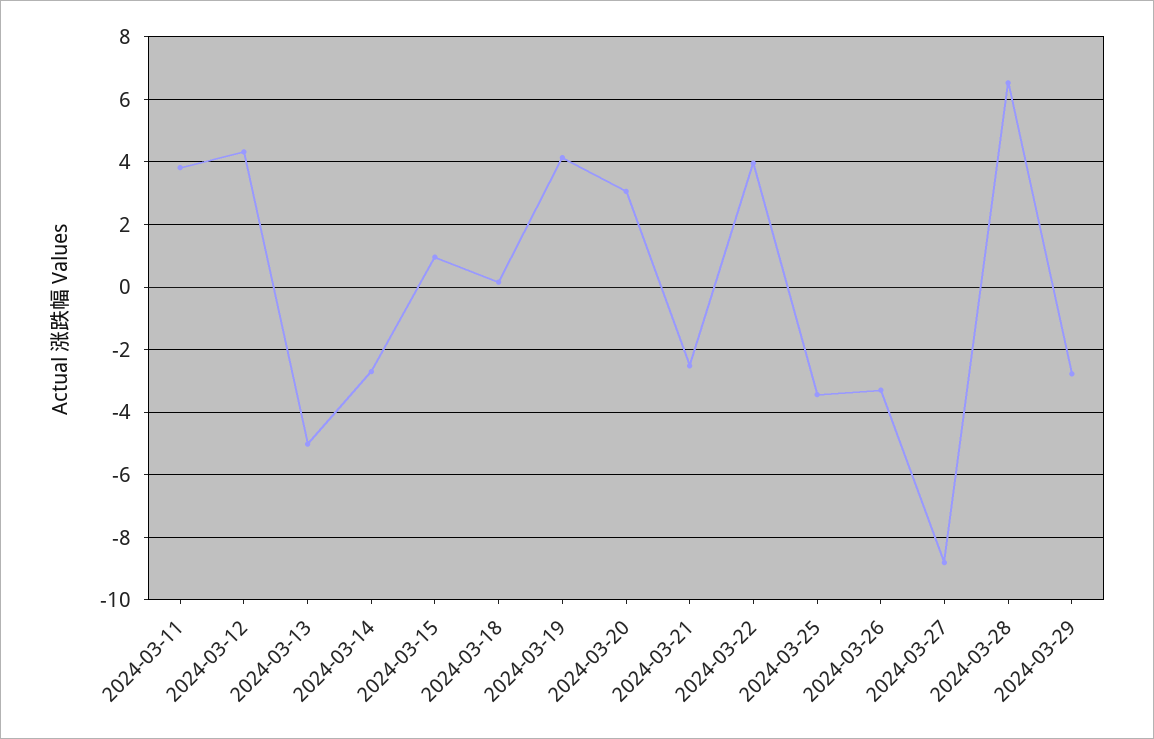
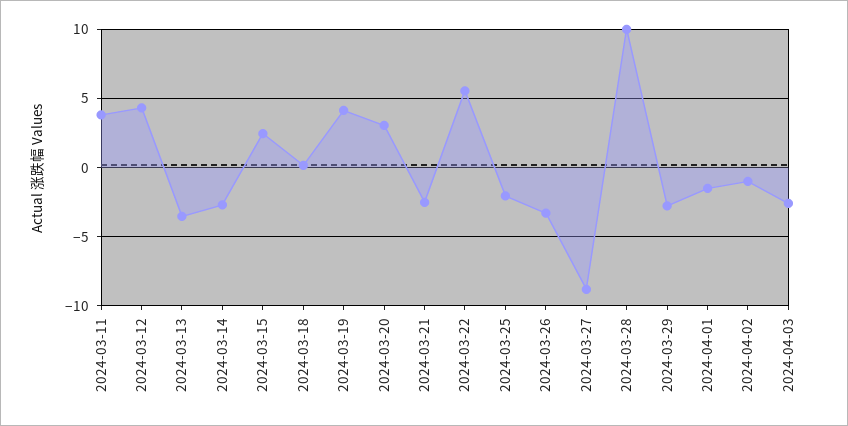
2024-03-13: -5 -> -3.5
2024-03-15: 1 -> 2.5
2024-03-22: 4 -> 5.5
2024-03-25: -3.4 -> -2
2024-03-28: 6.6 -> 10
2024-04-01: none -> -1.5
2024-04-02: none -> -1
2024-04-03: none -> -2.5

